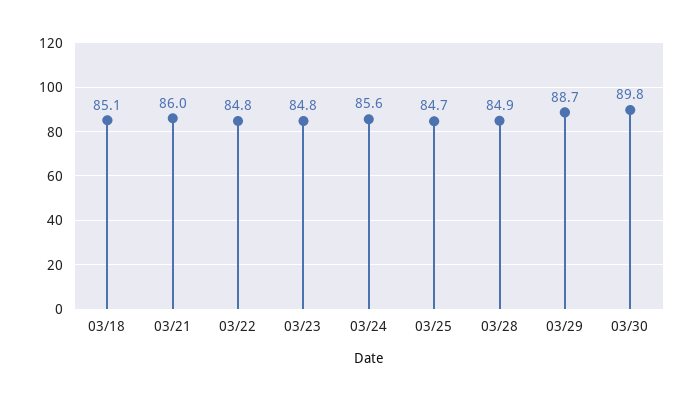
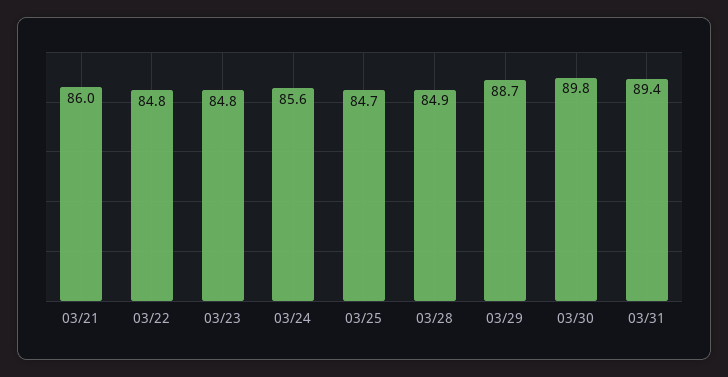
03/18: 85.1 -> none
03/31: none -> 89.4

